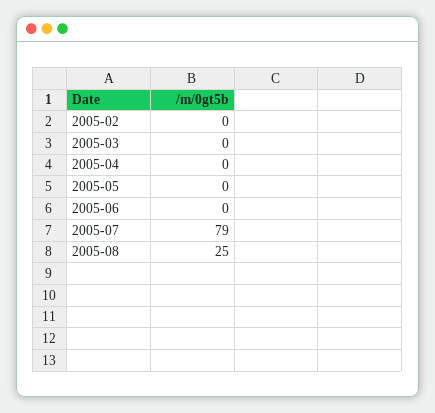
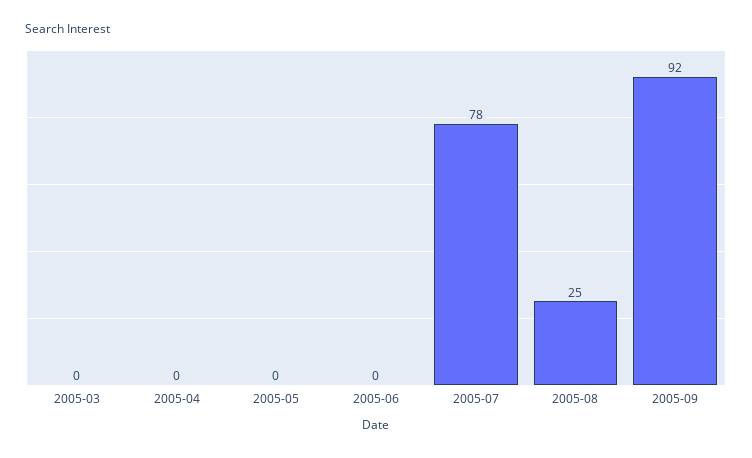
2005-02: 0 -> none
2005-07: 79 -> 78
2005-09: none -> 92

